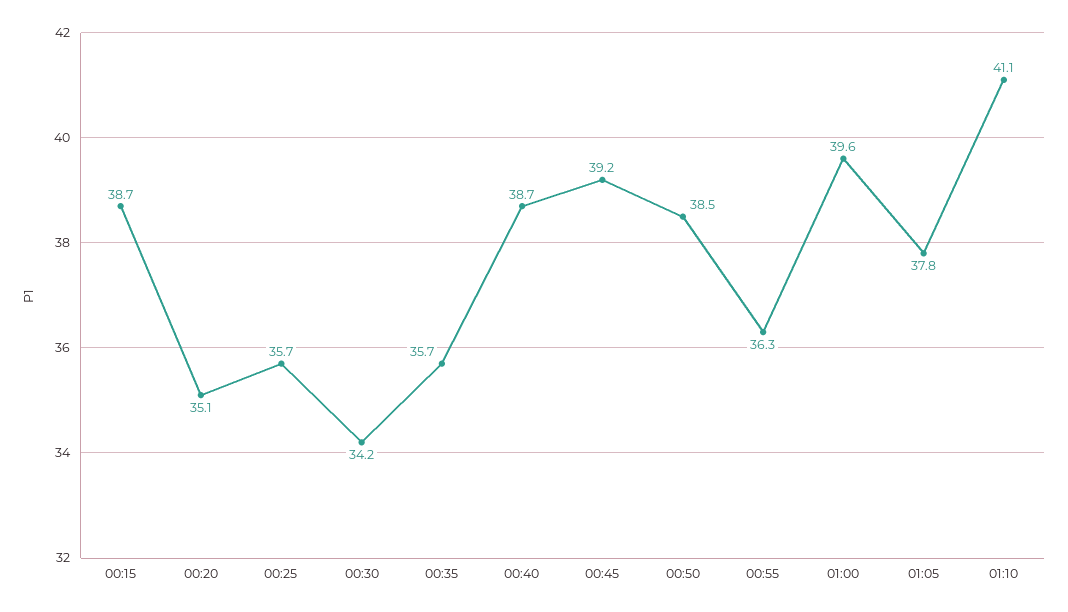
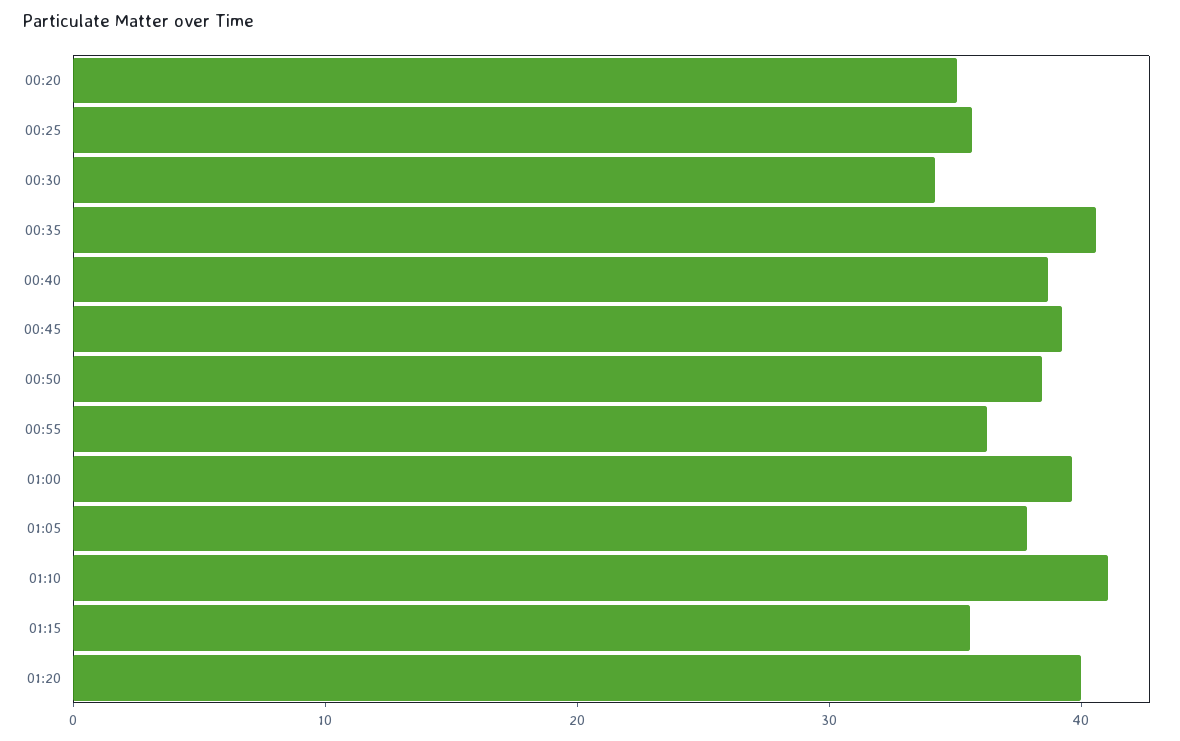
00:15: 38.7 -> none
00:35: 35.7 -> 40
01:15: none -> 36
01:20: none -> 40

